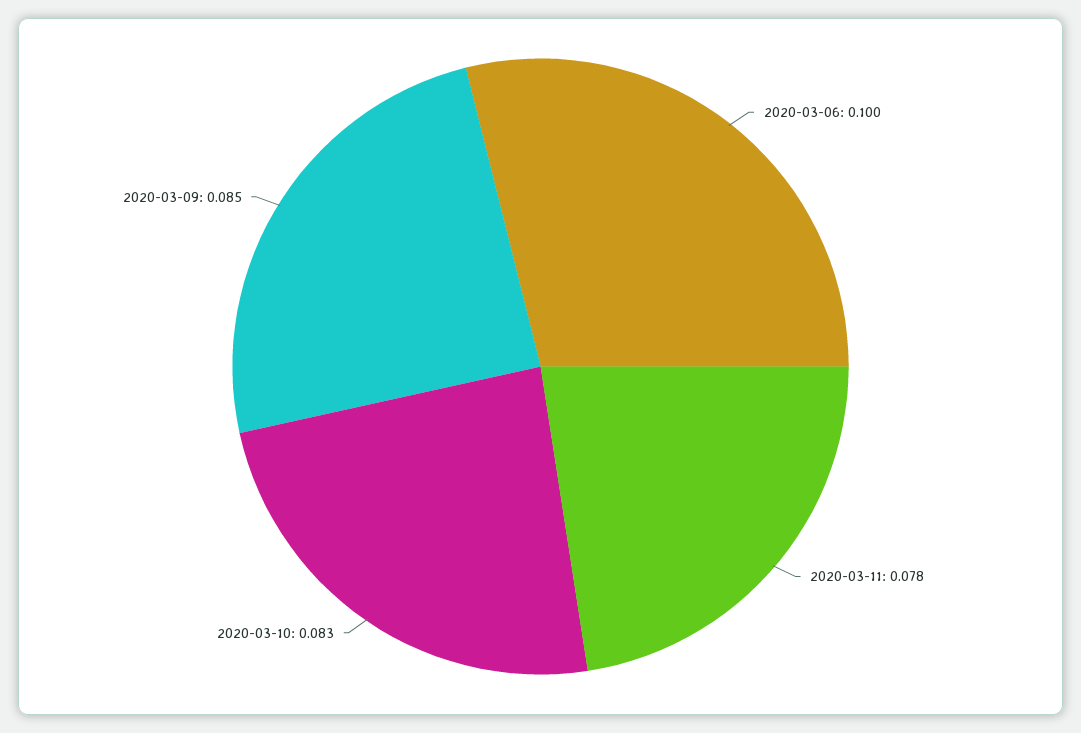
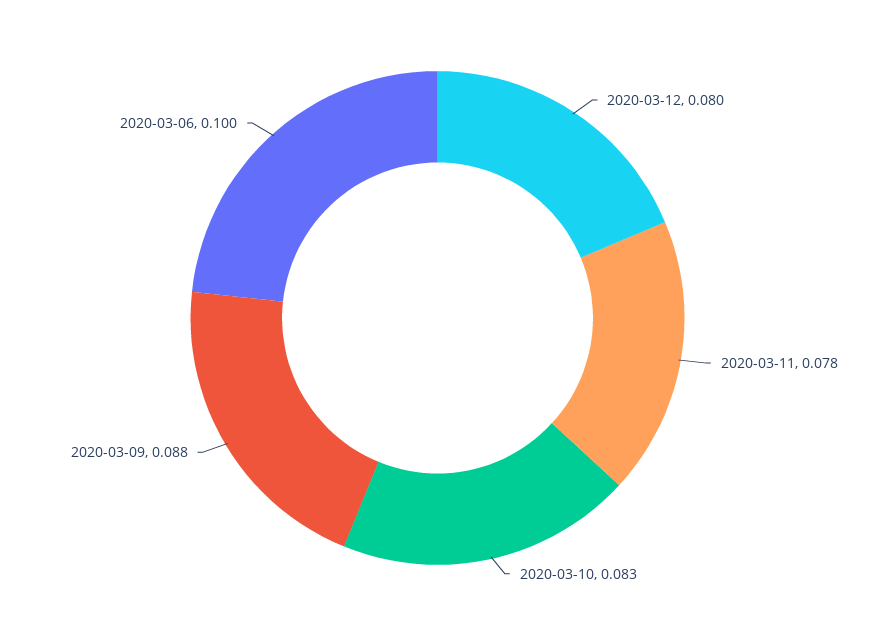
2020-03-09: 0.085 -> 0.088
2020-03-12: none -> 0.08

